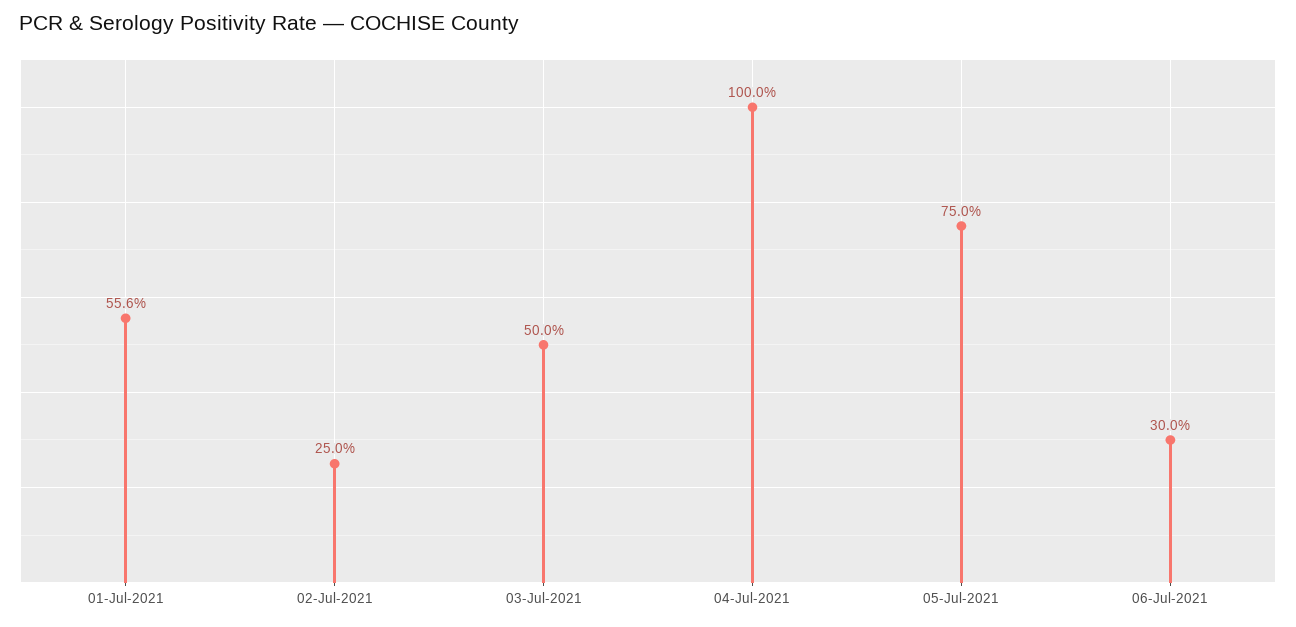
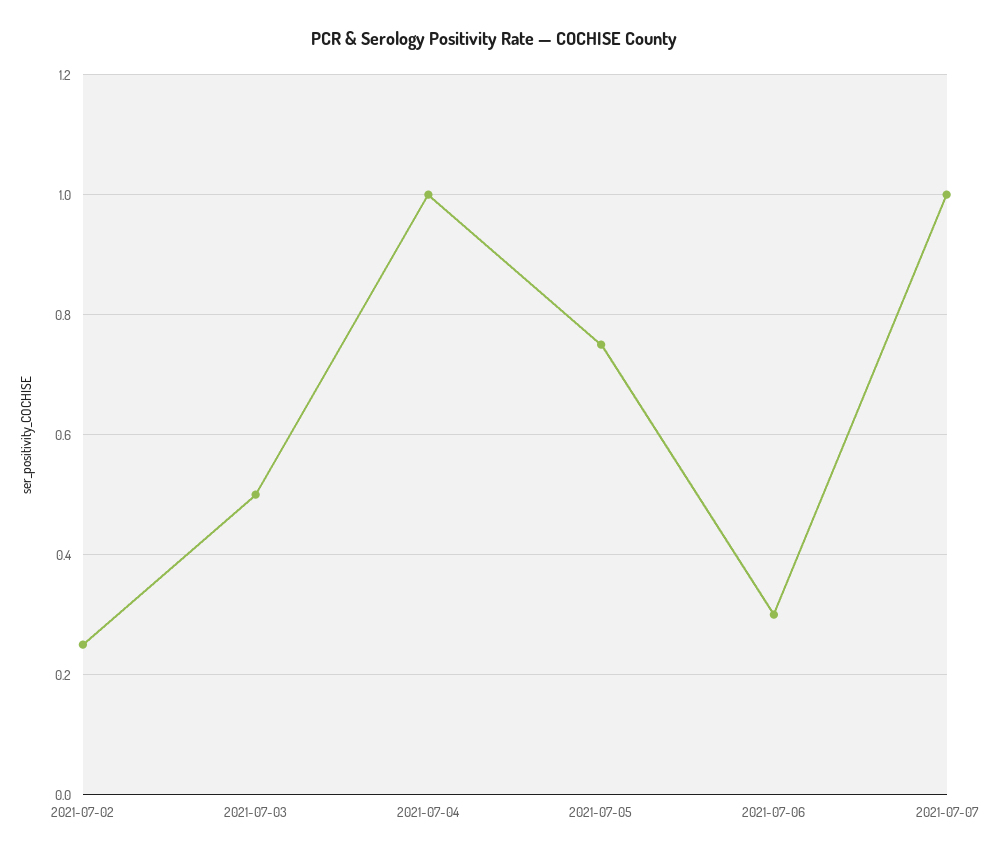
01-Jul-2021: 0.556 -> none
2021-07-07: none -> 1

